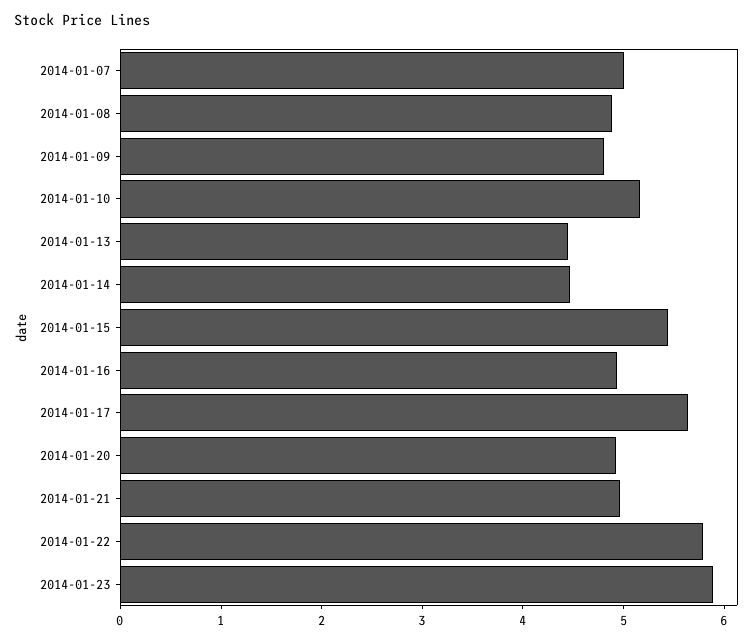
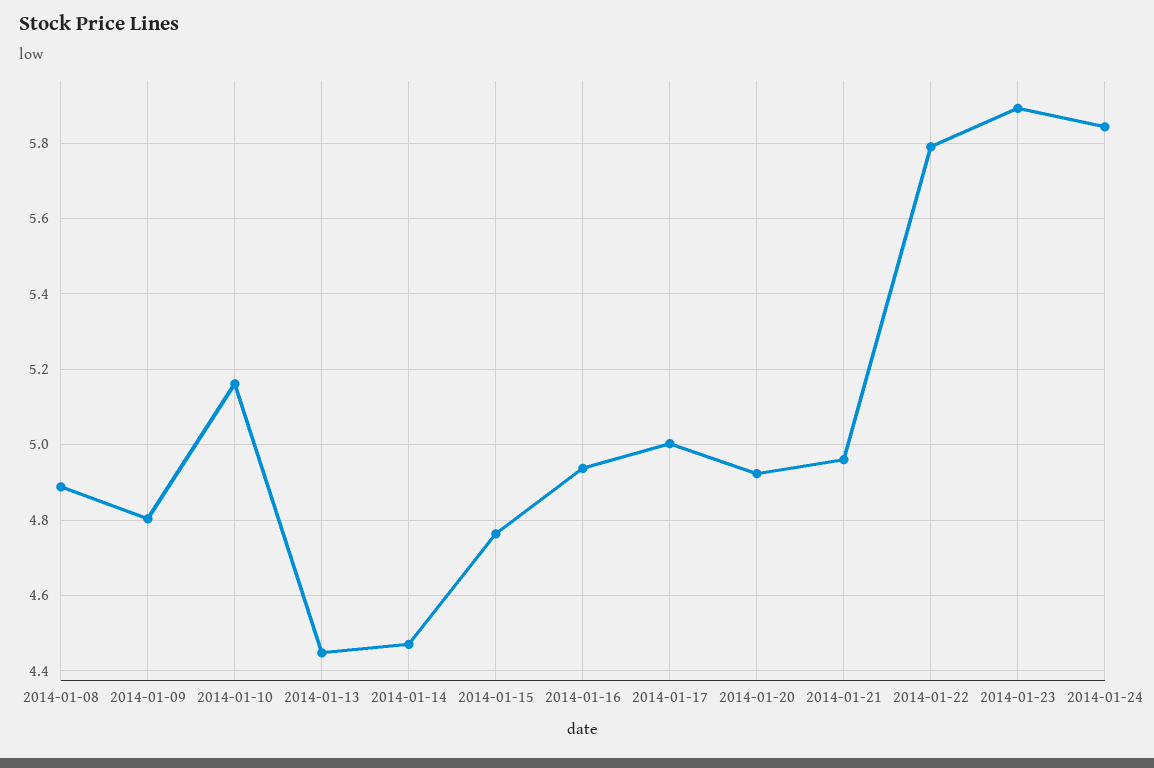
2014-01-07: 5 -> none
2014-01-15: 5.4 -> 4.76
2014-01-17: 5.6 -> 5
2014-01-24: none -> 5.84

